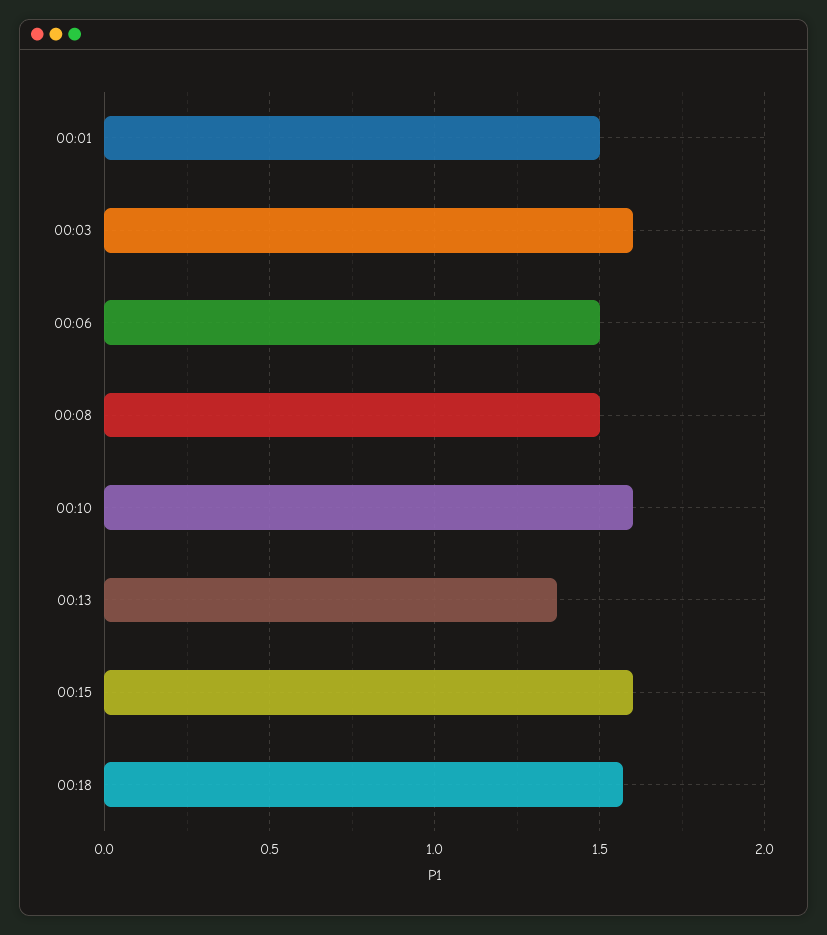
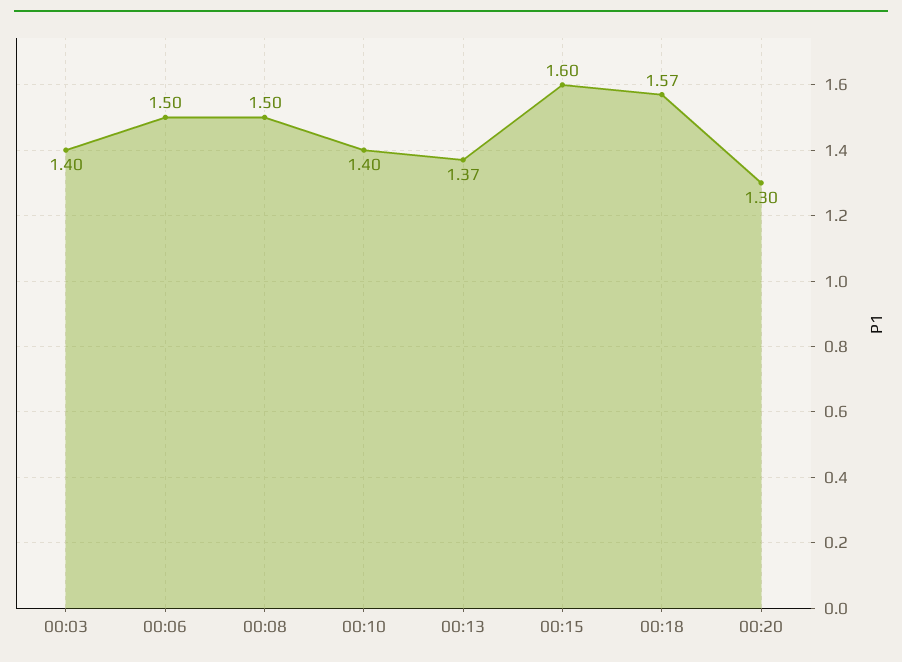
00:01: 1.5 -> none
00:03: 1.6 -> 1.4
00:10: 1.6 -> 1.4
00:20: none -> 1.3

